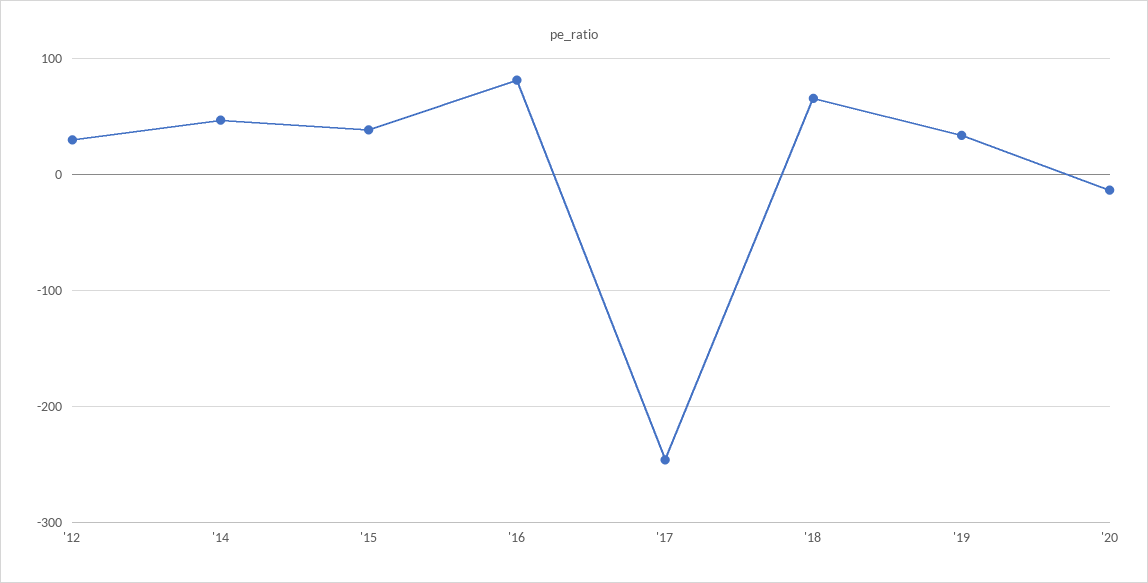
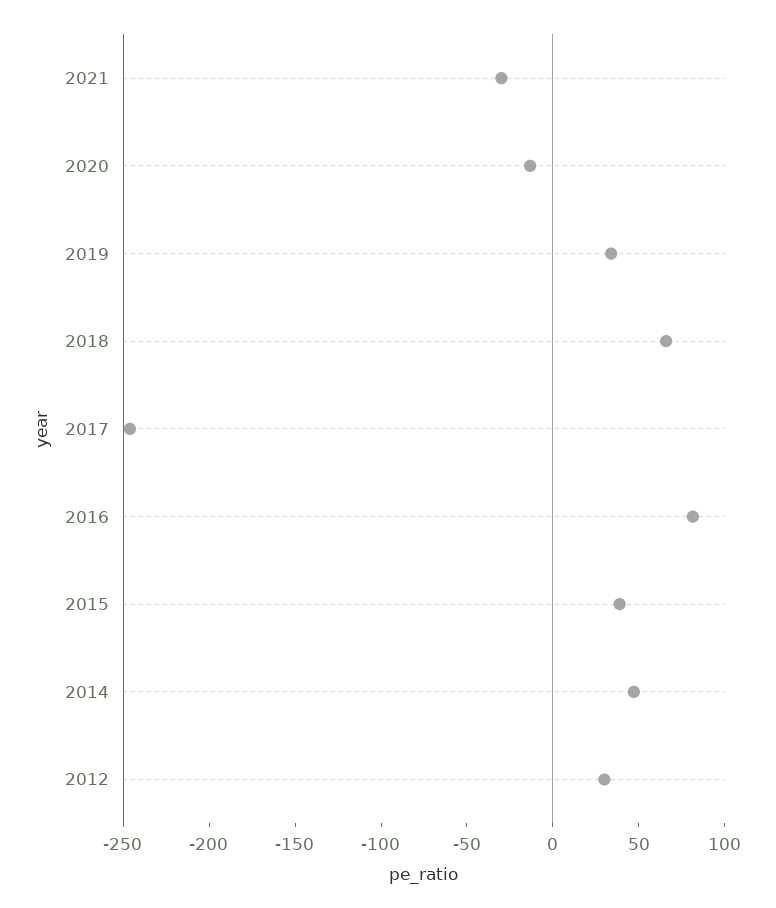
2021: none -> -30

